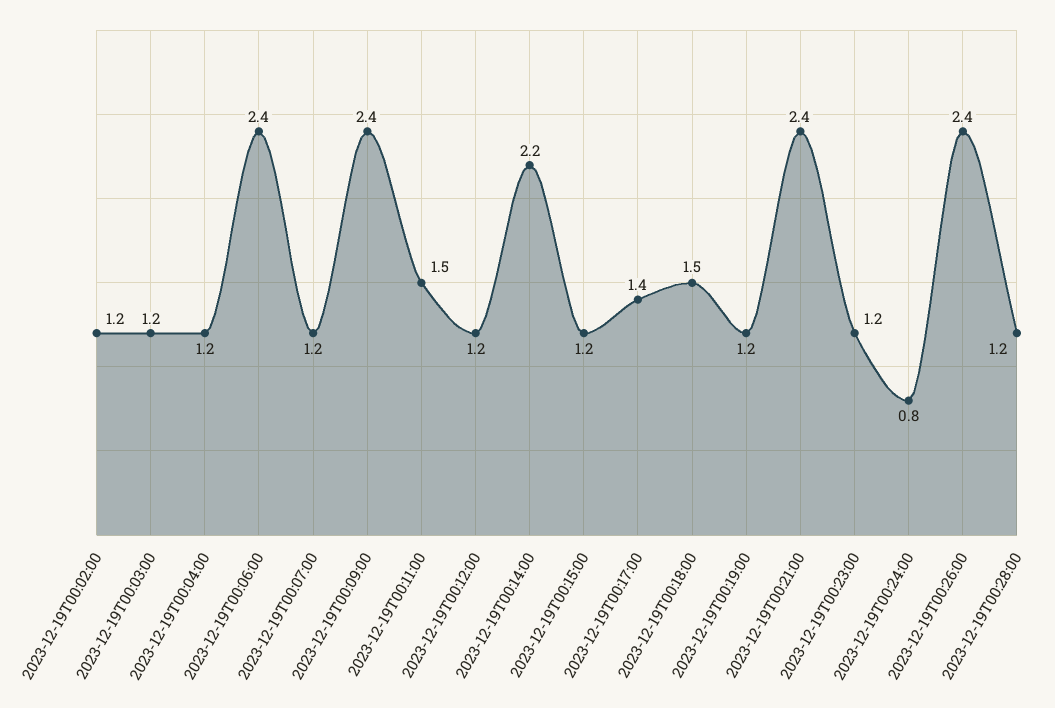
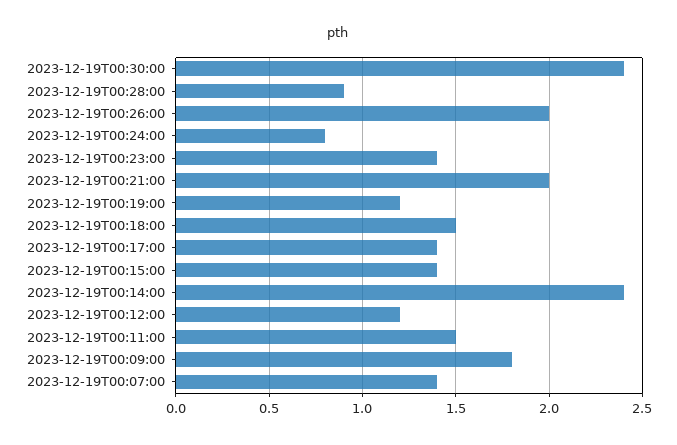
2023-12-19T00:02:00: 1.2 -> none
2023-12-19T00:03:00: 1.2 -> none
2023-12-19T00:04:00: 1.2 -> none
2023-12-19T00:06:00: 2.4 -> none
2023-12-19T00:07:00: 1.2 -> 1.4
2023-12-19T00:09:00: 2.4 -> 1.8
2023-12-19T00:14:00: 2.2 -> 2.4
2023-12-19T00:15:00: 1.2 -> 1.4
2023-12-19T00:21:00: 2.4 -> 2
2023-12-19T00:23:00: 1.2 -> 1.4
2023-12-19T00:26:00: 2.4 -> 2
2023-12-19T00:28:00: 1.2 -> 0.9
2023-12-19T00:30:00: none -> 2.4

